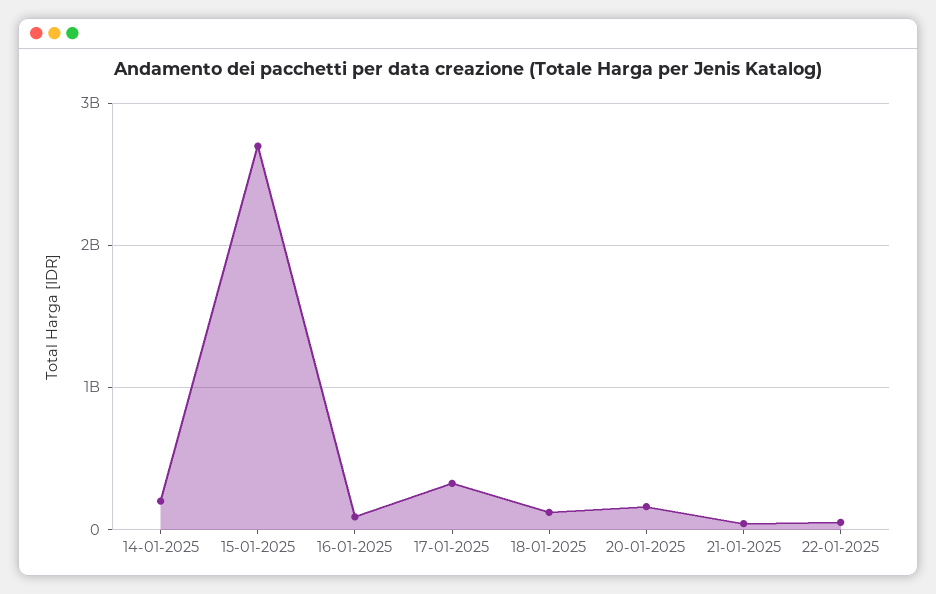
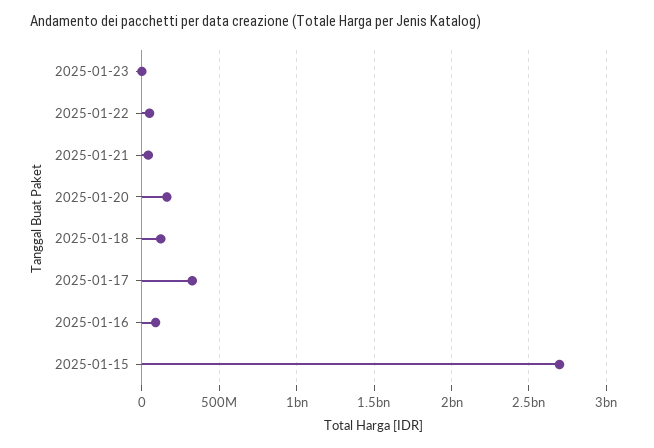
14-01-2025: 200000000 -> none
2025-01-23: none -> 0

